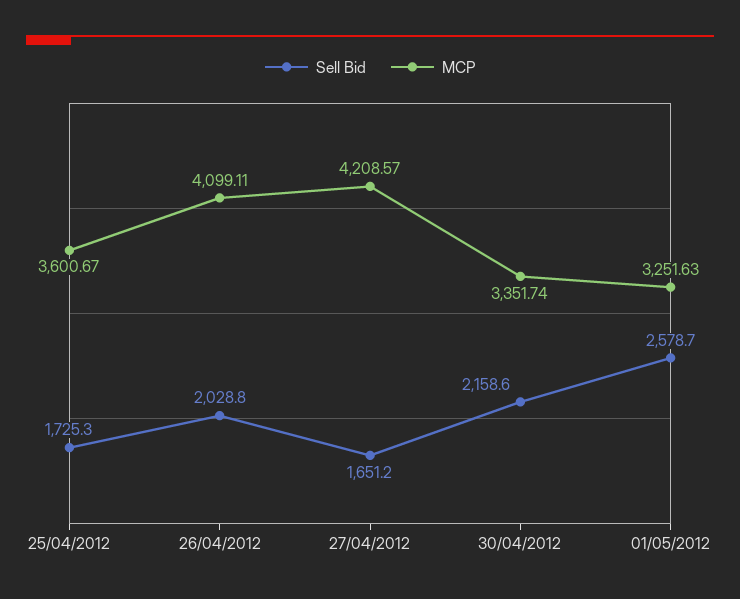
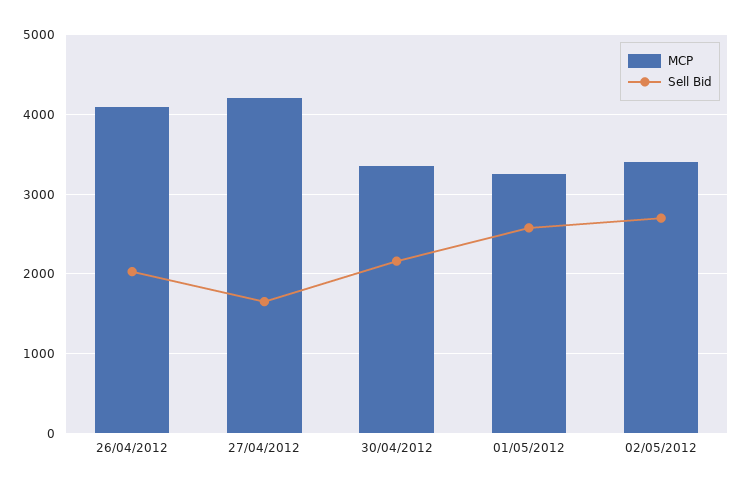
Sell Bid, 25/04/2012: 1725.3 -> none
MCP, 25/04/2012: 3600.67 -> none
MCP, 02/05/2012: none -> 3400
Sell Bid, 02/05/2012: none -> 2700

